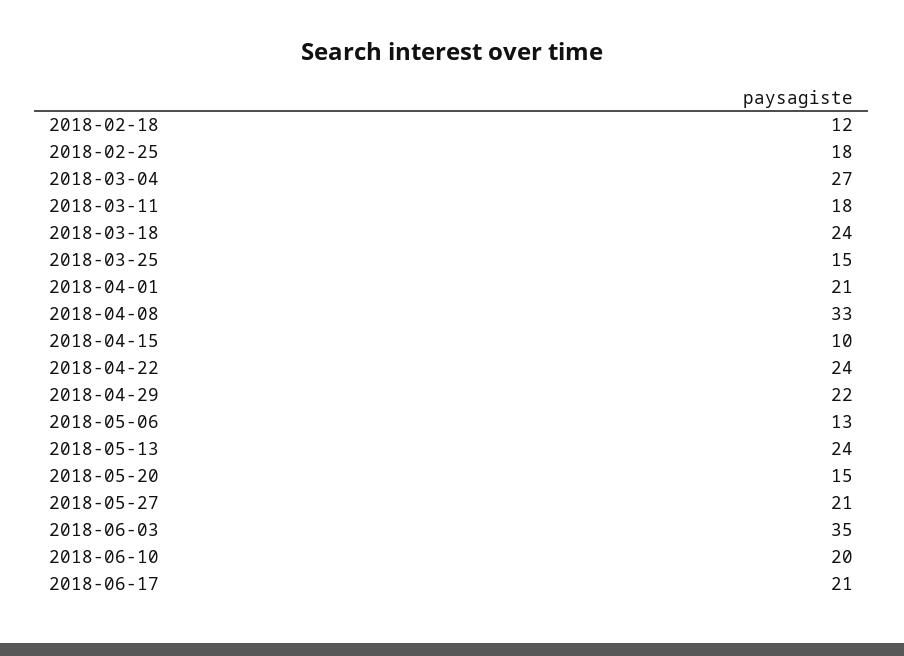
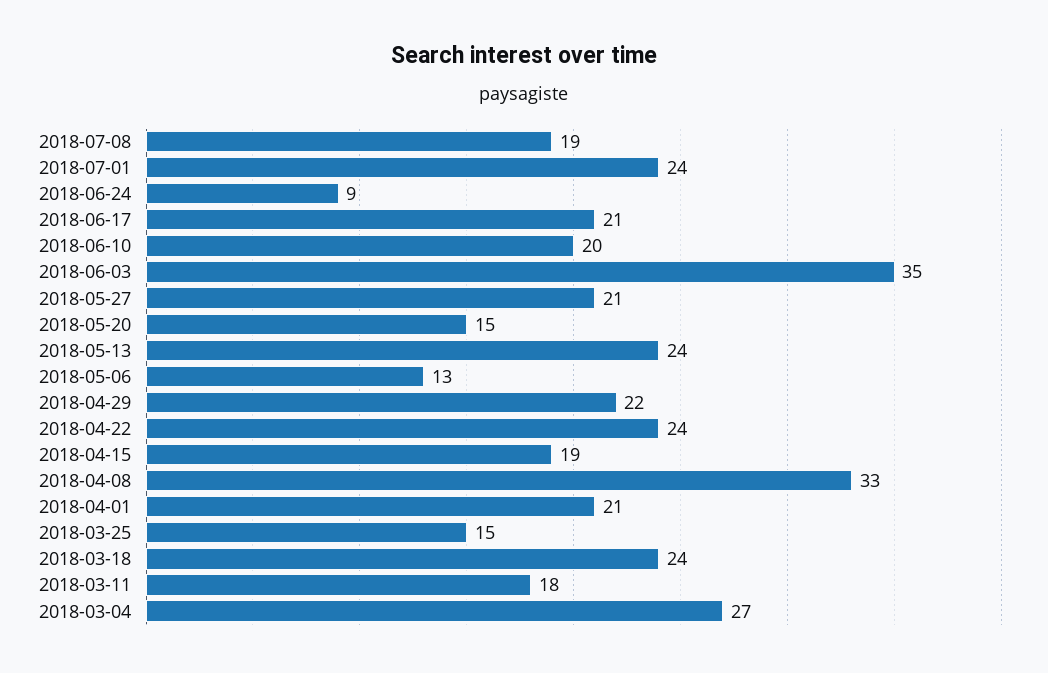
2018-02-18: 12 -> none
2018-02-25: 18 -> none
2018-04-15: 10 -> 19
2018-07-08: none -> 19
2018-07-01: none -> 24
2018-06-24: none -> 9

